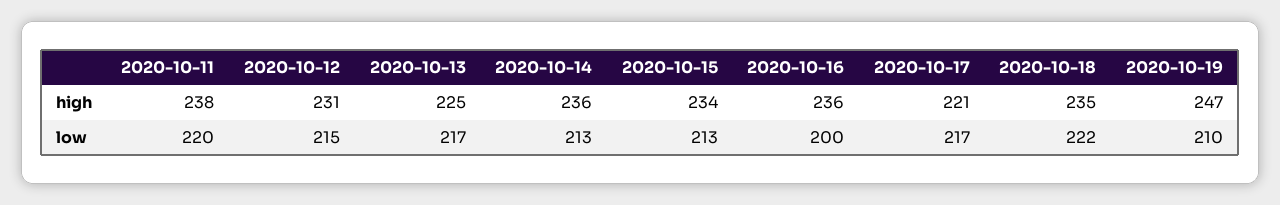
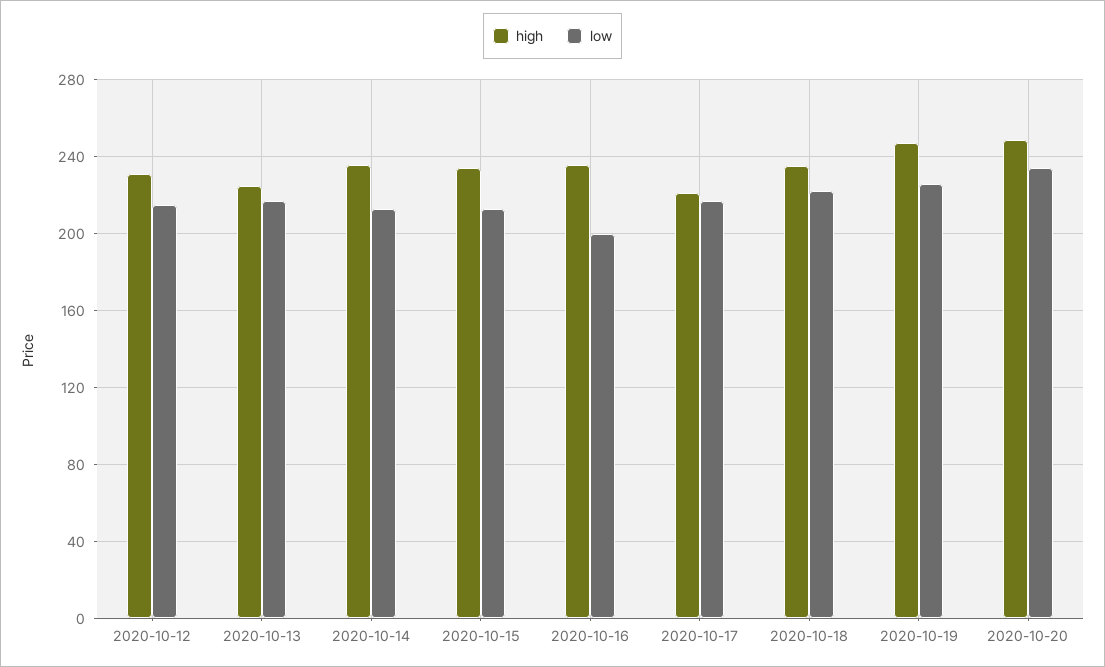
high, 2020-10-11: 238 -> none
low, 2020-10-11: 220 -> none
low, 2020-10-19: 210 -> 225
high, 2020-10-20: none -> 250
low, 2020-10-20: none -> 235

